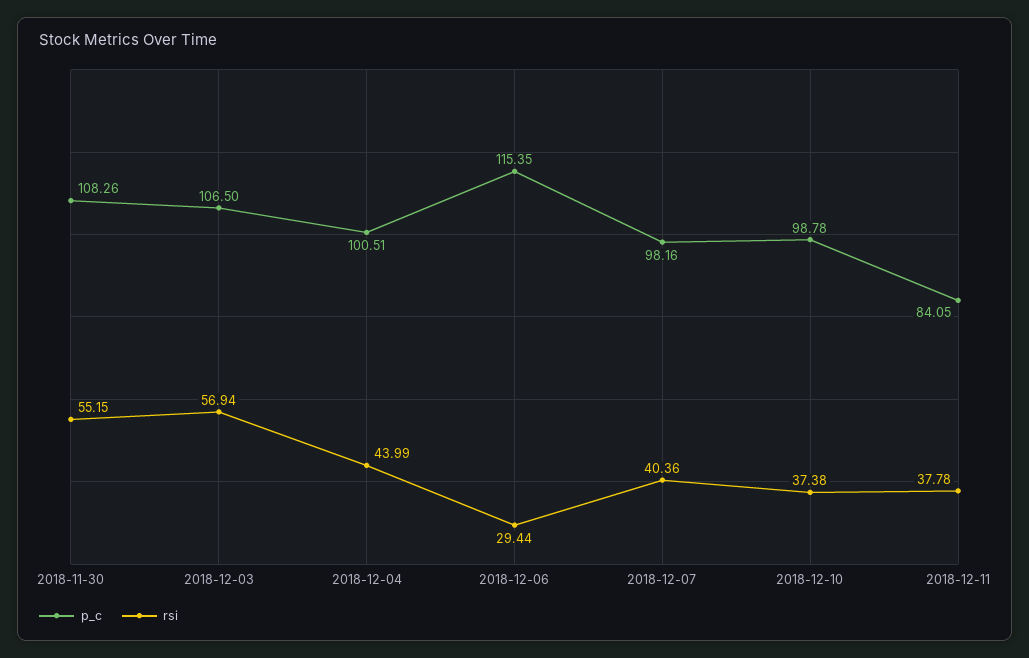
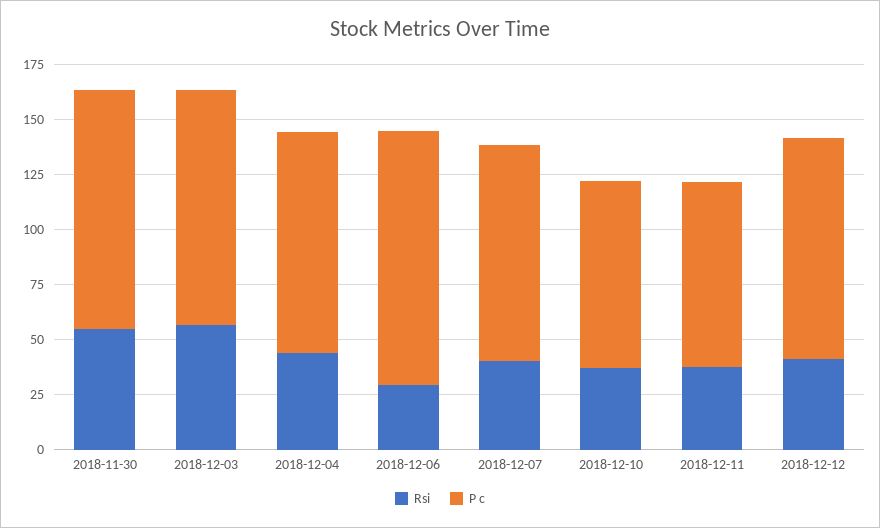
p_c, 2018-12-10: 98.78 -> 85
rsi, 2018-12-12: none -> 40
p_c, 2018-12-12: none -> 100

